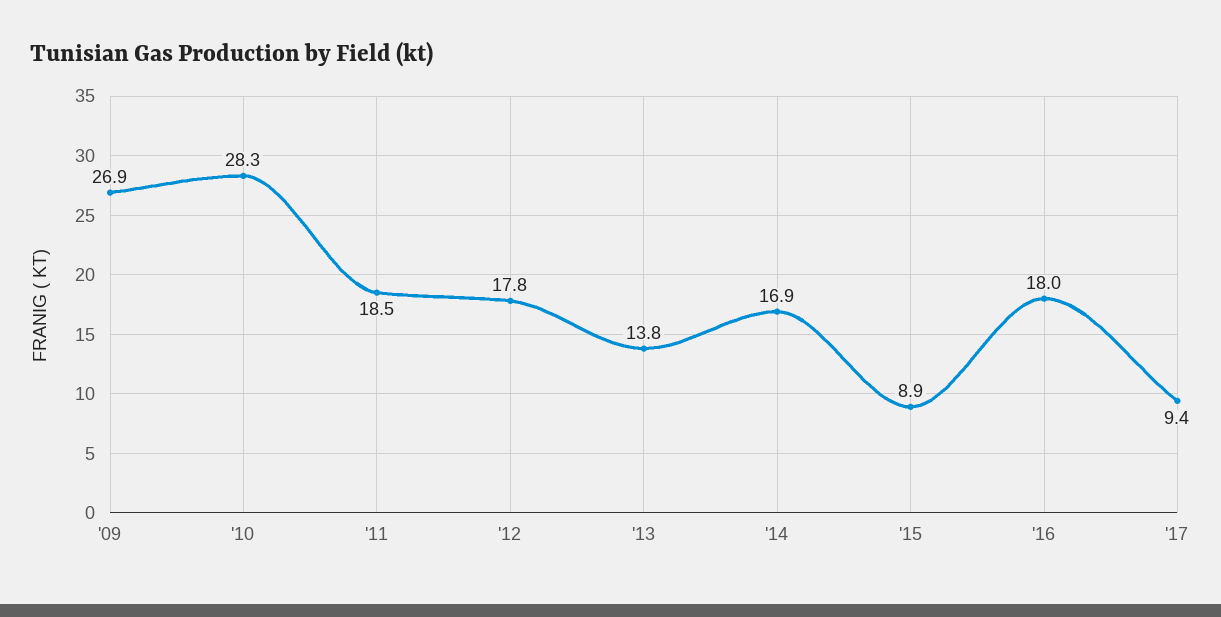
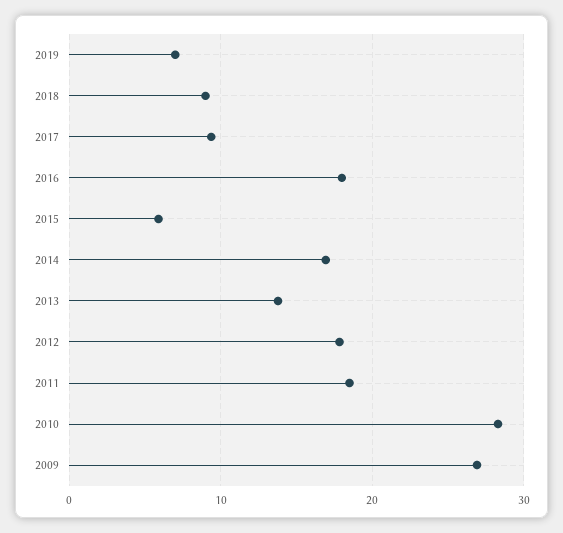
'15: 8.9 -> 6
2019: none -> 7
2018: none -> 9

